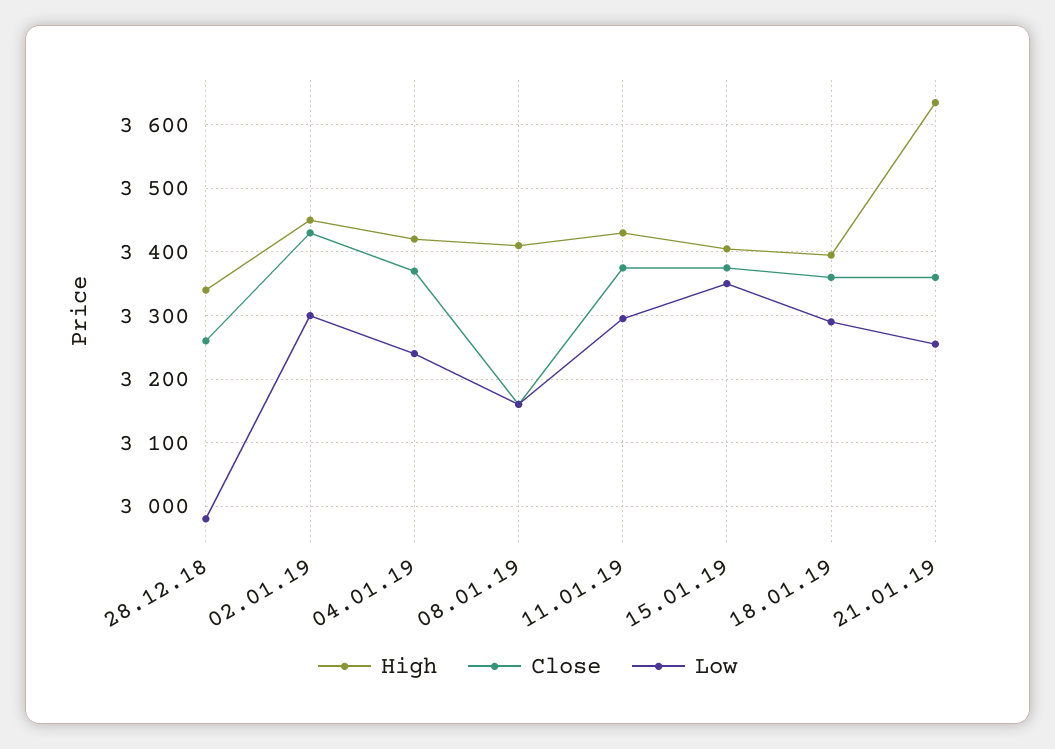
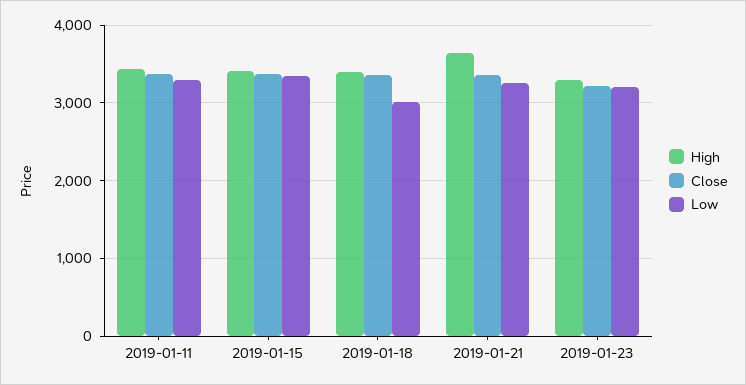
High, 28.12.18: 3340 -> none
Close, 28.12.18: 3260 -> none
Low, 28.12.18: 2980 -> none
High, 02.01.19: 3450 -> none
Close, 02.01.19: 3430 -> none
Low, 02.01.19: 3300 -> none
High, 04.01.19: 3420 -> none
Close, 04.01.19: 3370 -> none
Low, 04.01.19: 3240 -> none
High, 08.01.19: 3410 -> none
Close, 08.01.19: 3160 -> none
Low, 08.01.19: 3160 -> none
Low, 18.01.19: 3290 -> 3000
High, 2019-01-23: none -> 3300
Close, 2019-01-23: none -> 3200
Low, 2019-01-23: none -> 3200

